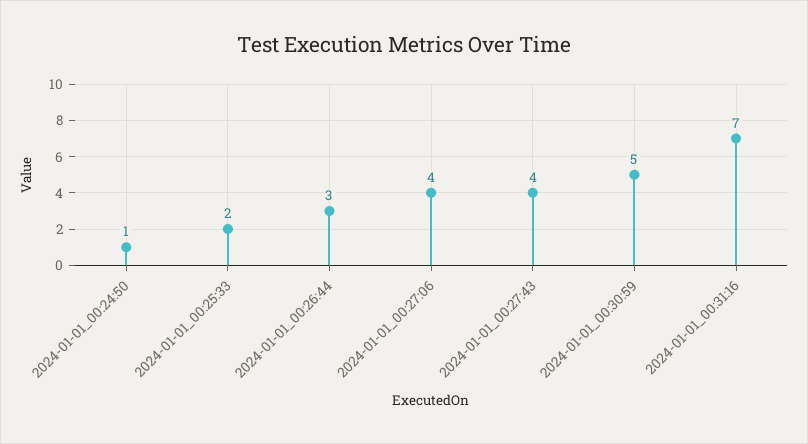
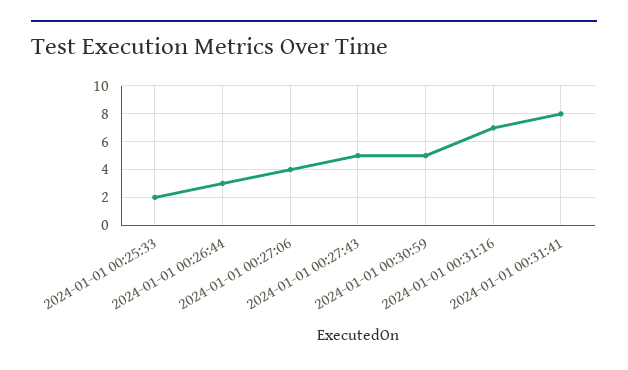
2024-01-01_00:24:50: 1 -> none
2024-01-01_00:27:43: 4 -> 5
2024-01-01 00:31:41: none -> 8

